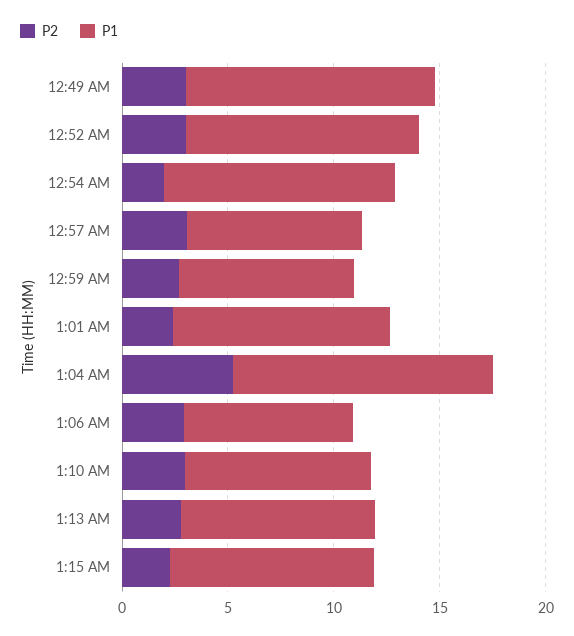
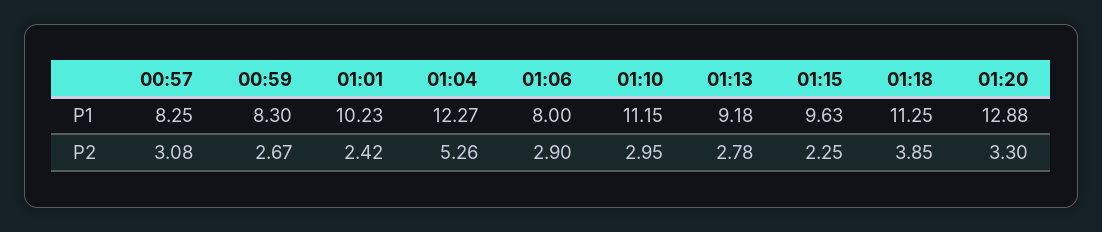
P2, 12:49 AM: 3 -> none
P1, 12:49 AM: 12 -> none
P2, 12:52 AM: 3 -> none
P1, 12:52 AM: 11 -> none
P2, 12:54 AM: 2 -> none
P1, 12:54 AM: 11 -> none
P1, 1:10 AM: 9 -> 11.15
P1, 01:18: none -> 11.25
P1, 01:20: none -> 12.88
P2, 01:18: none -> 3.85
P2, 01:20: none -> 3.3

